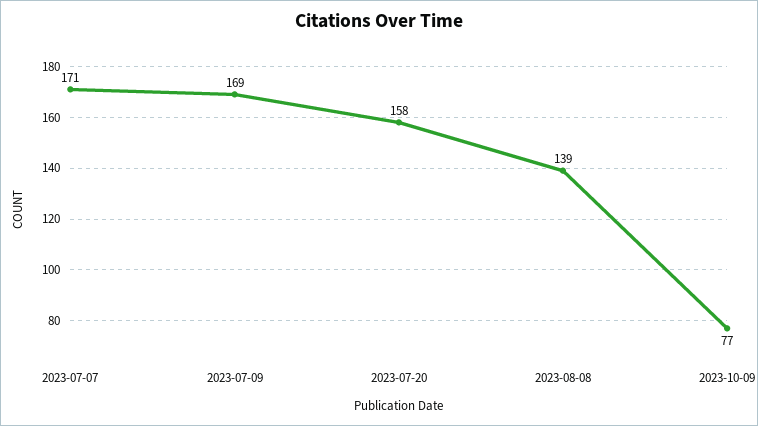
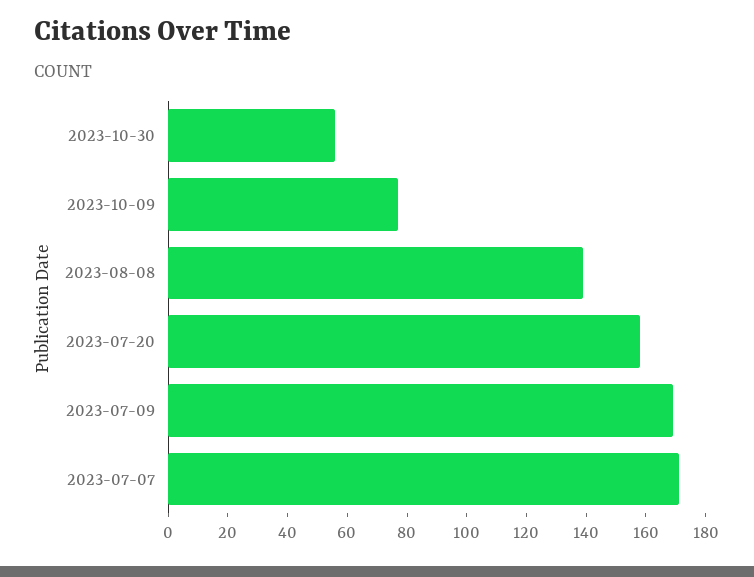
2023-10-30: none -> 55

